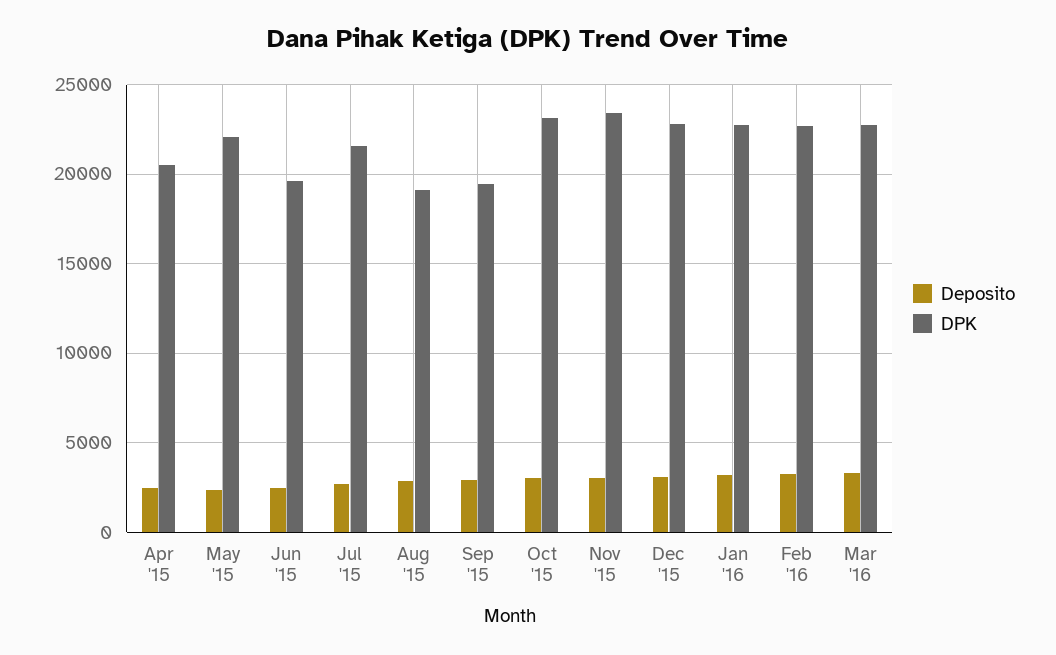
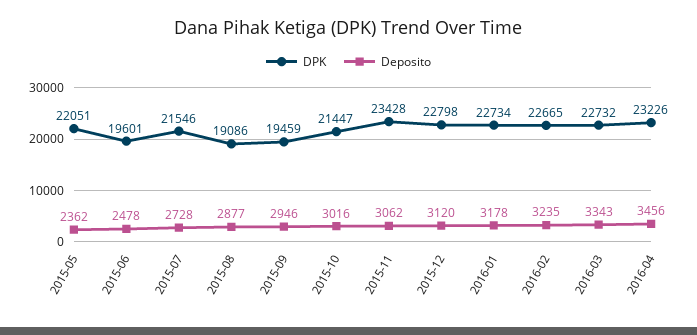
Deposito, Apr '15: 2500 -> none
DPK, Apr '15: 20500 -> none
DPK, Oct '15: 23000 -> 21447
DPK, 2016-04: none -> 23226
Deposito, 2016-04: none -> 3456

